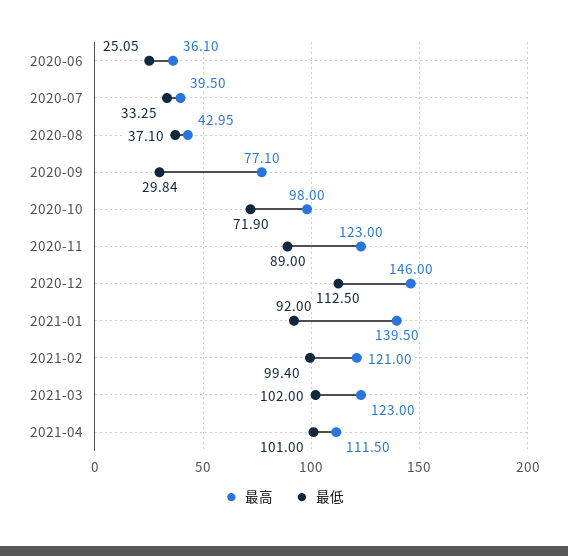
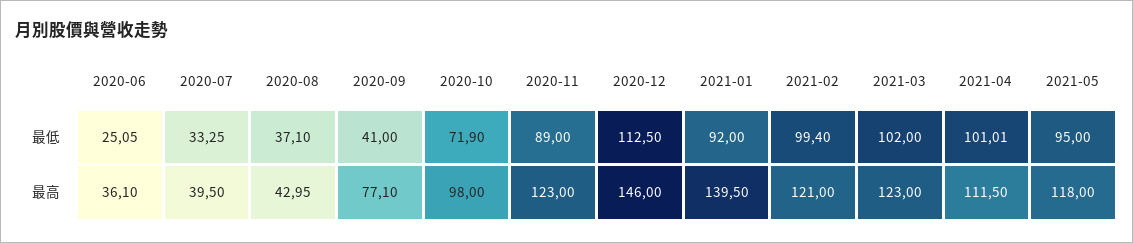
最低, 2020-09: 29.84 -> 41
最低, 2021-04: 101 -> 101.01
最低, 2021-05: none -> 95
最高, 2021-05: none -> 118

